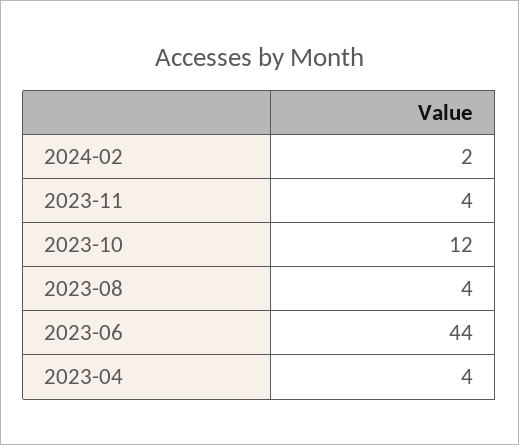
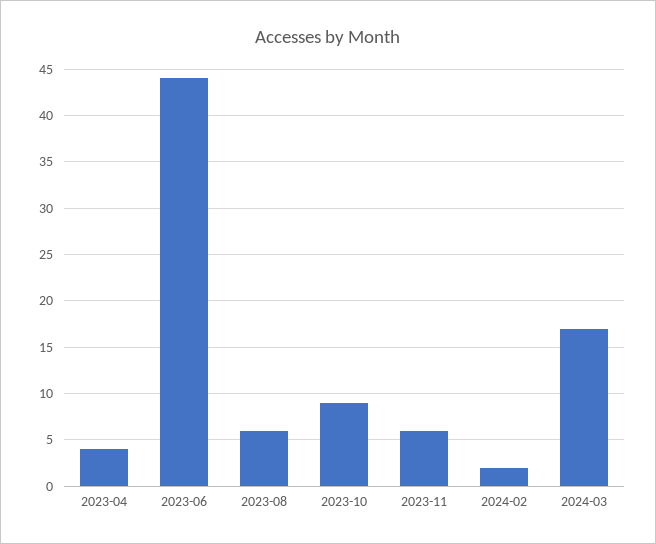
2023-11: 4 -> 6
2023-10: 12 -> 9
2023-08: 4 -> 6
2024-03: none -> 17

